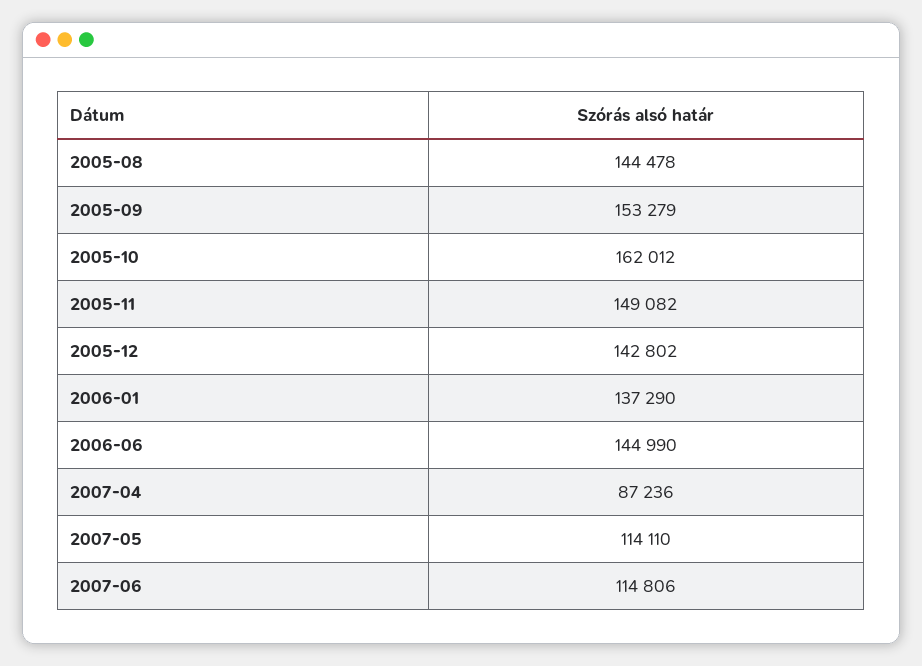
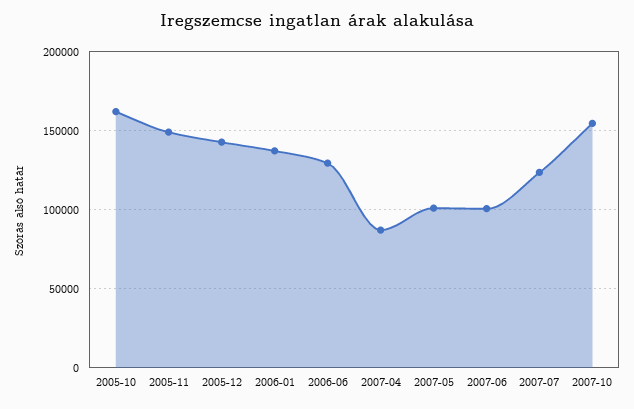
2005-08: 144478 -> none
2005-09: 153279 -> none
2006-06: 144990 -> 130000
2007-05: 114110 -> 100000
2007-06: 114806 -> 100000
2007-07: none -> 125000
2007-10: none -> 155000

